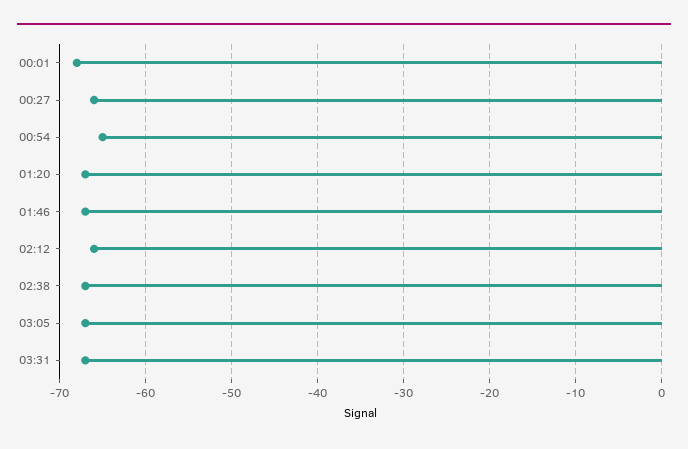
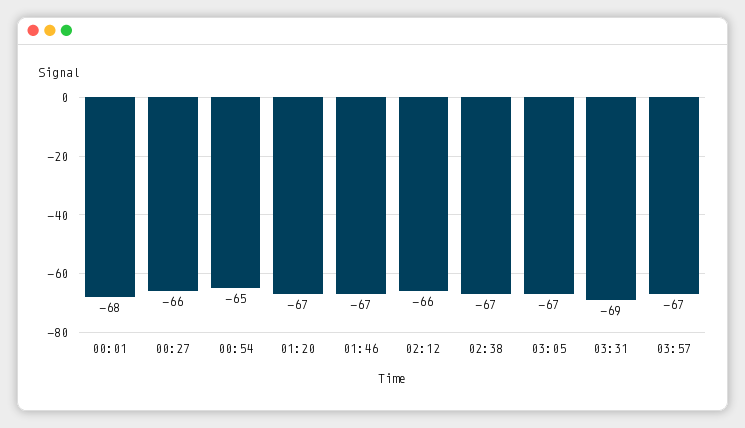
03:31: -67 -> -69
03:57: none -> -67

